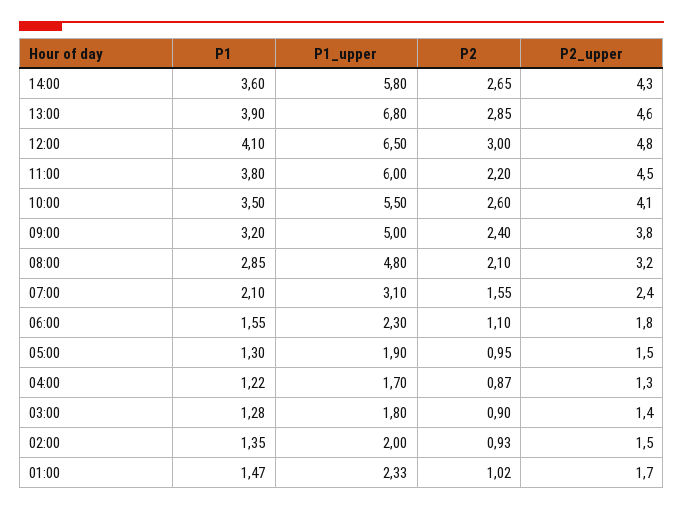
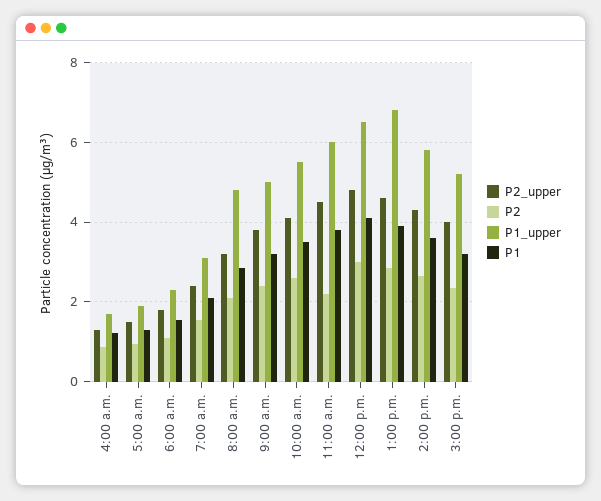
P1, 03:00: 1.28 -> none
P1_upper, 03:00: 1.8 -> none
P2, 03:00: 0.9 -> none
P2_upper, 03:00: 1.4 -> none
P1, 02:00: 1.35 -> none
P1_upper, 02:00: 2 -> none
P2, 02:00: 0.93 -> none
P2_upper, 02:00: 1.5 -> none
P1, 01:00: 1.47 -> none
P1_upper, 01:00: 2.33 -> none
P2, 01:00: 1.02 -> none
P2_upper, 01:00: 1.7 -> none
P2_upper, 3:00 p.m.: none -> 4
P2, 3:00 p.m.: none -> 2.4
P1_upper, 3:00 p.m.: none -> 5.2
P1, 3:00 p.m.: none -> 3.2

